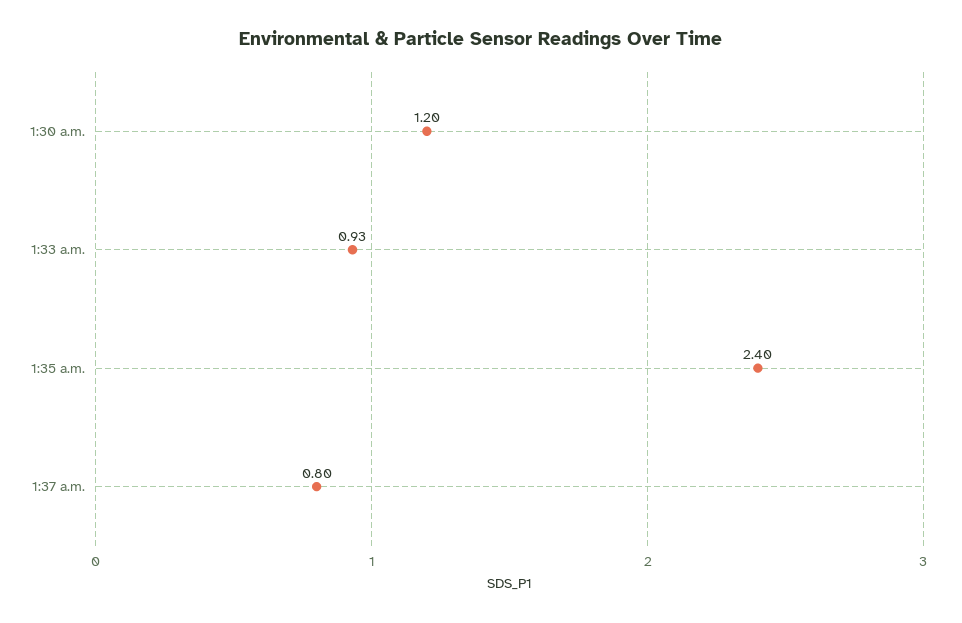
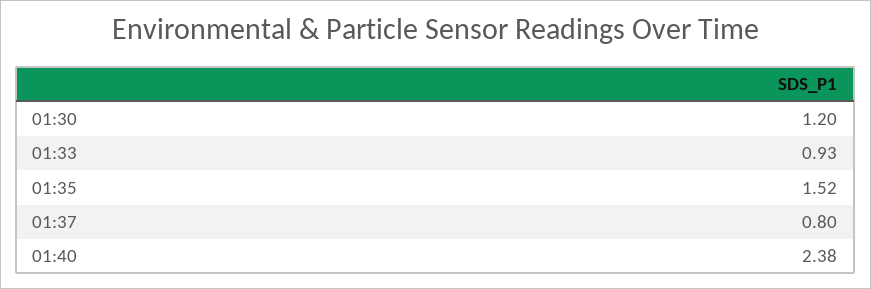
1:35 a.m.: 2.4 -> 1.52
01:40: none -> 2.38

